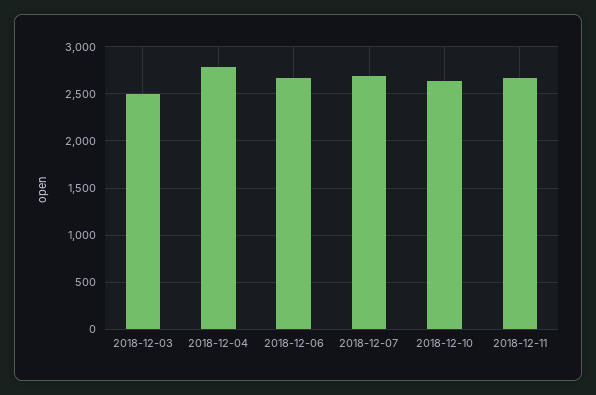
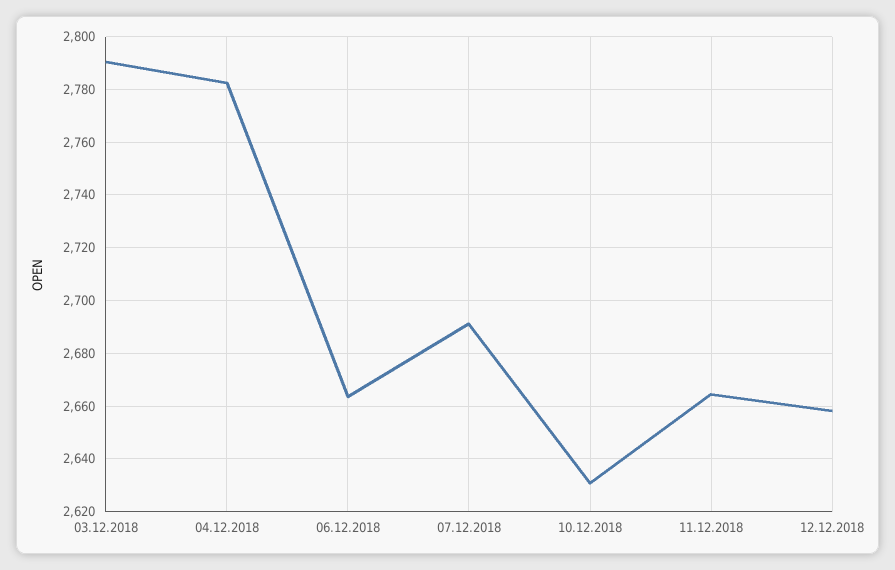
2018-12-03: 2500 -> 2790
12.12.2018: none -> 2657.5

